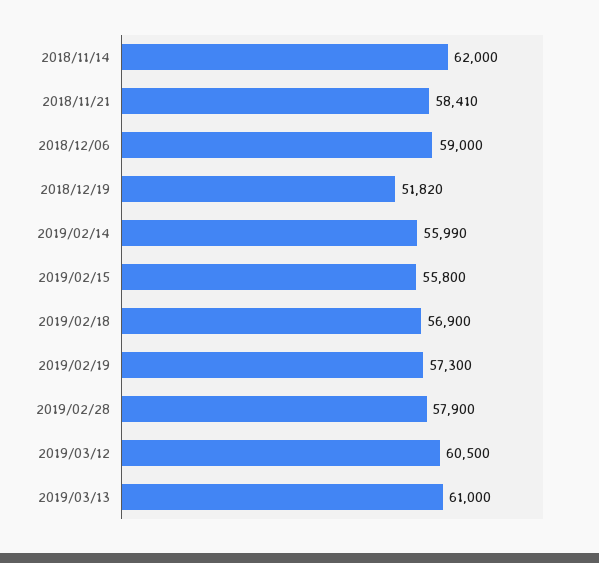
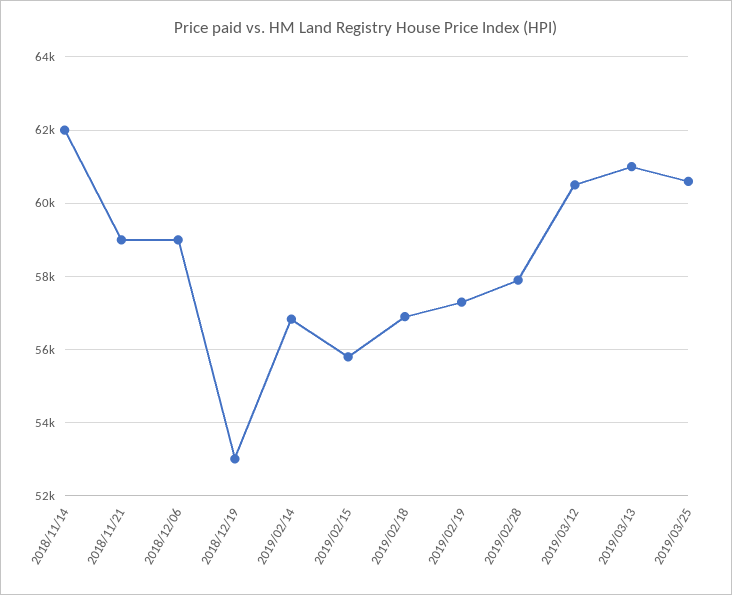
2018/11/21: 58410 -> 59000
2018/12/19: 51820 -> 53000
2019/02/14: 55990 -> 56800
2019/03/25: none -> 60600

